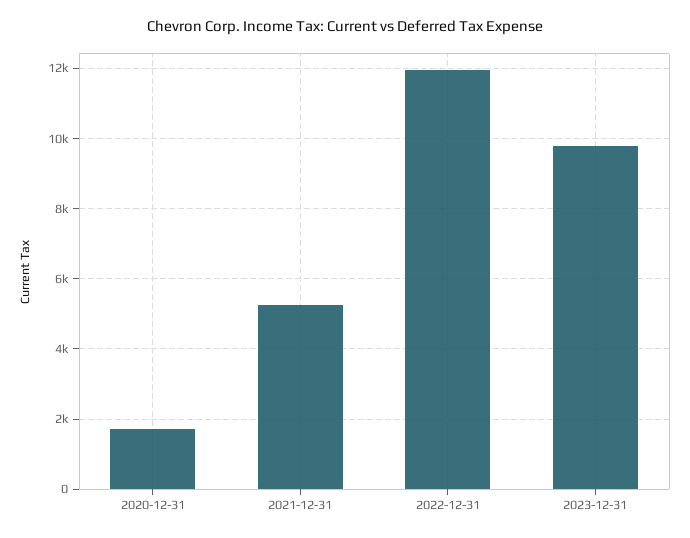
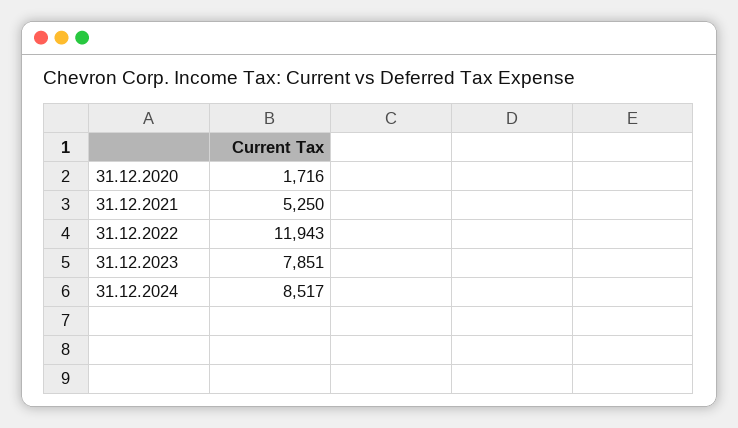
2023-12-31: 9800 -> 7851
31.12.2024: none -> 8517

